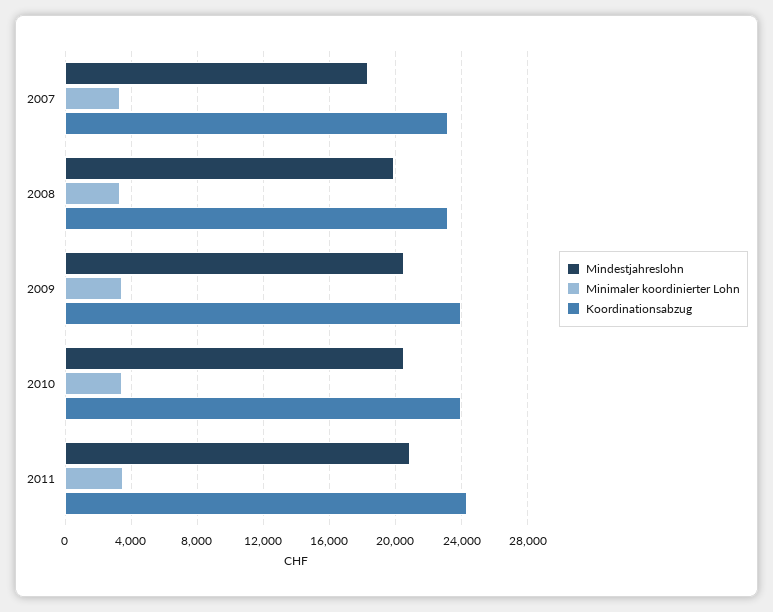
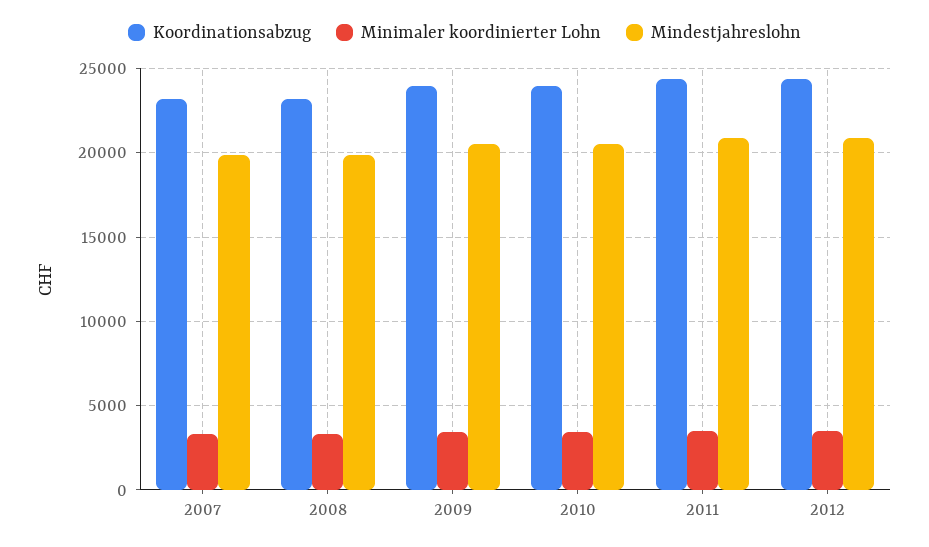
Mindestjahreslohn, 2007: 18500 -> 20000
Koordinationsabzug, 2012: none -> 24500
Minimaler koordinierter Lohn, 2012: none -> 3500
Mindestjahreslohn, 2012: none -> 21000

